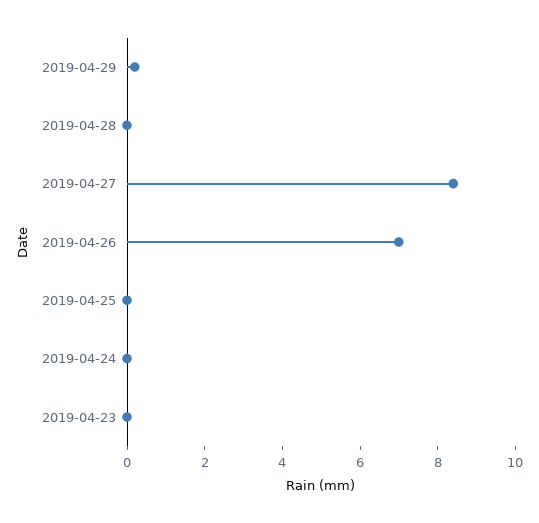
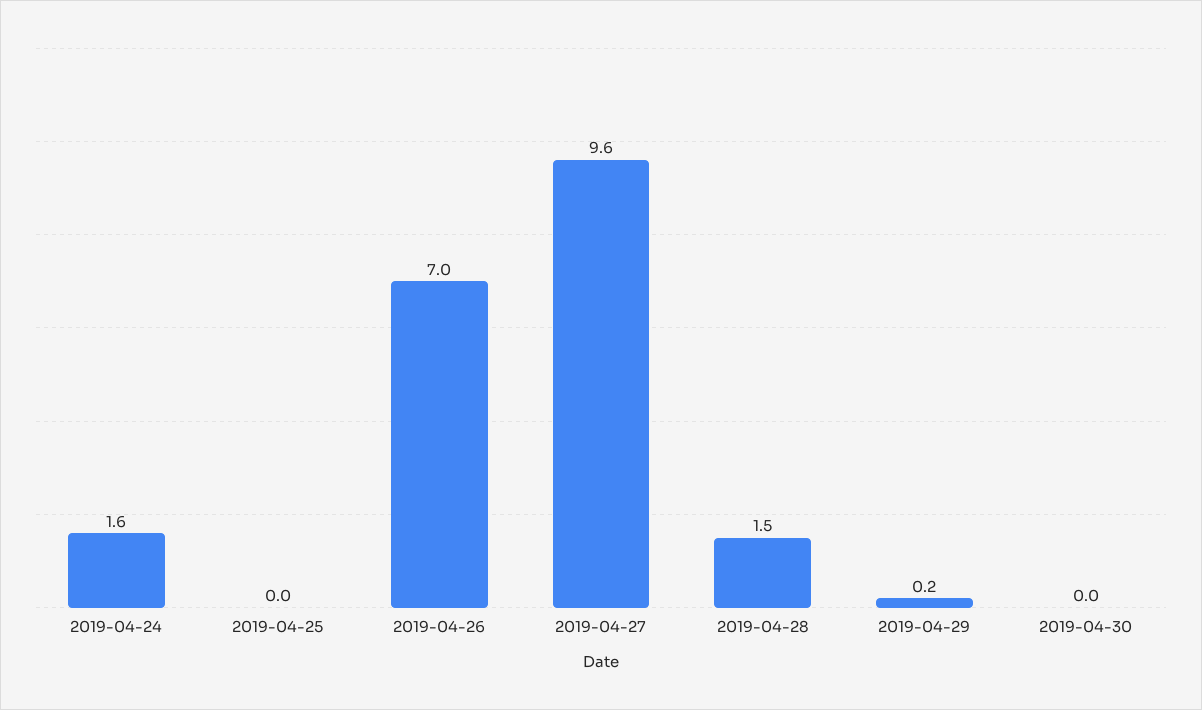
2019-04-28: 0 -> 1.5
2019-04-27: 8.5 -> 9.6
2019-04-24: 0 -> 1.6
2019-04-23: 0 -> none
2019-04-30: none -> 0

